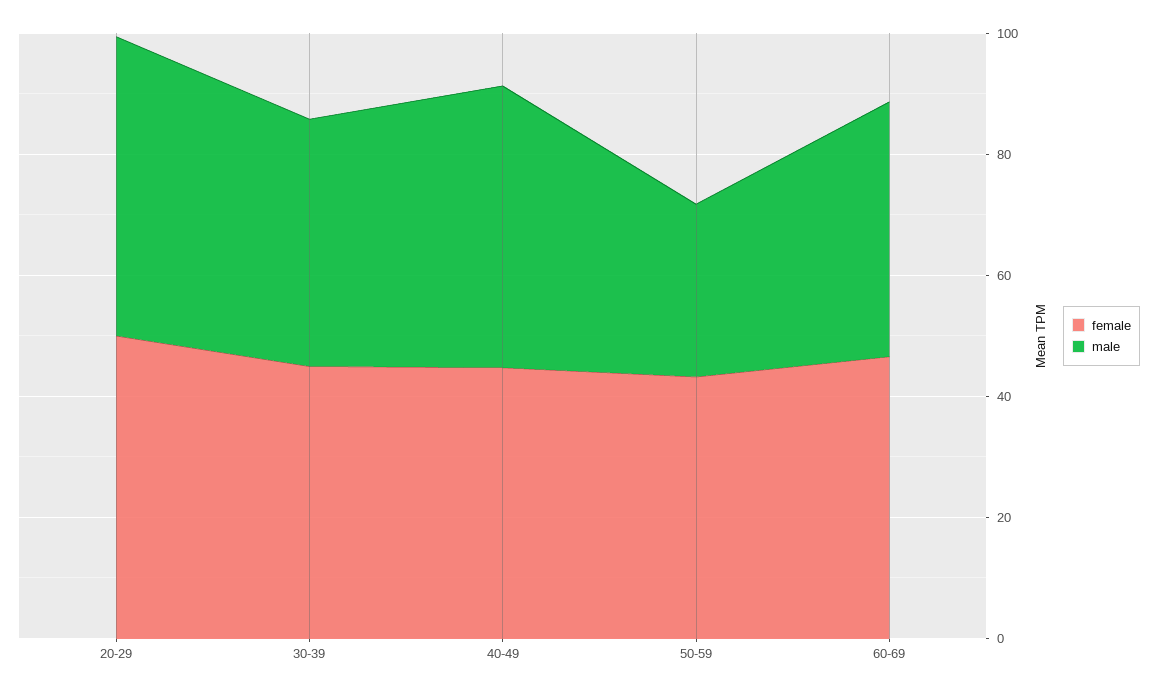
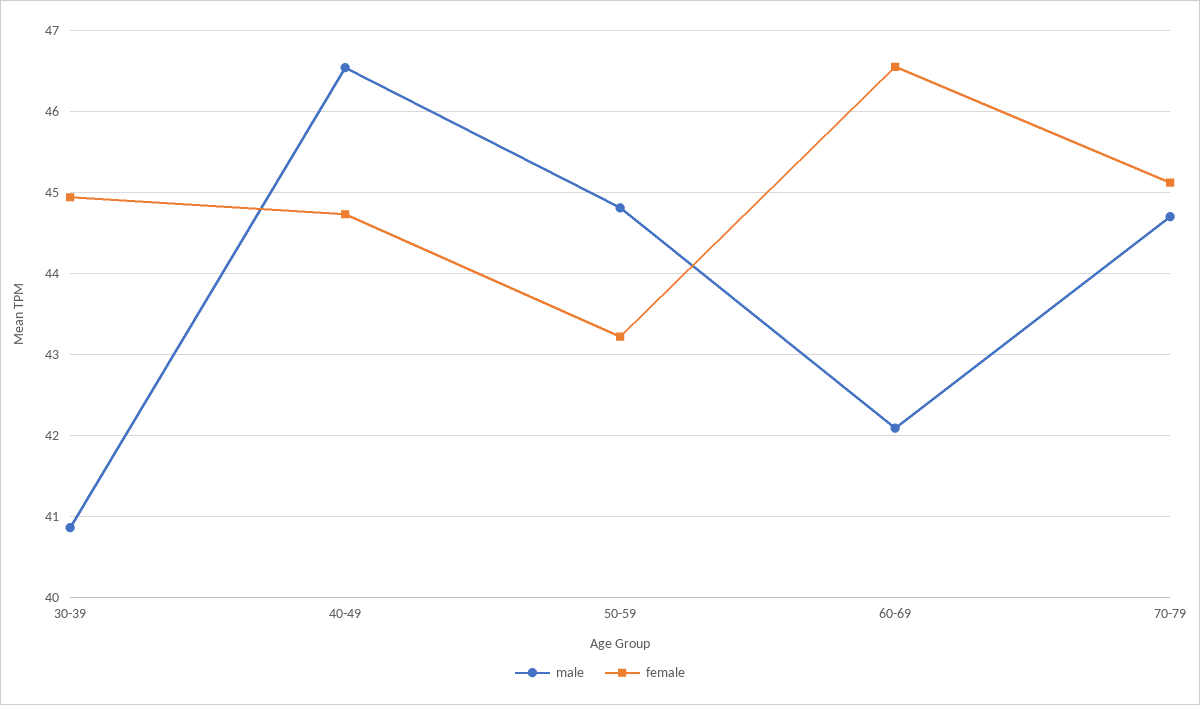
female, 20-29: 50 -> none
male, 20-29: 50 -> none
male, 50-59: 30 -> 44.8
male, 70-79: none -> 44.7
female, 70-79: none -> 45.1

